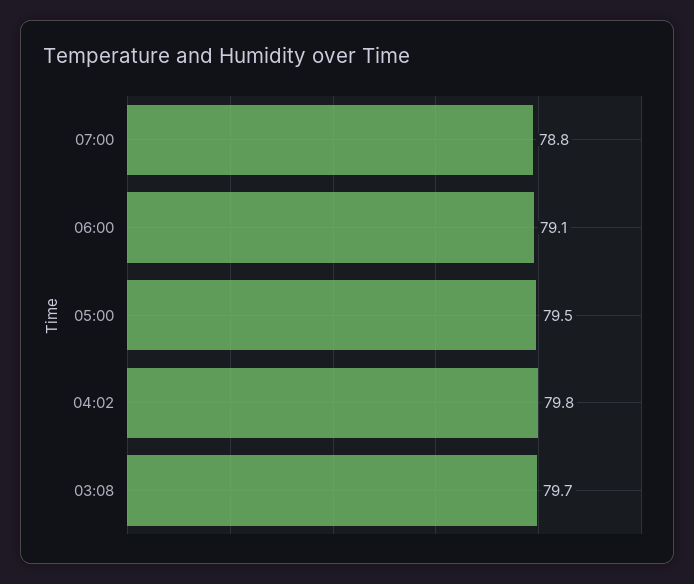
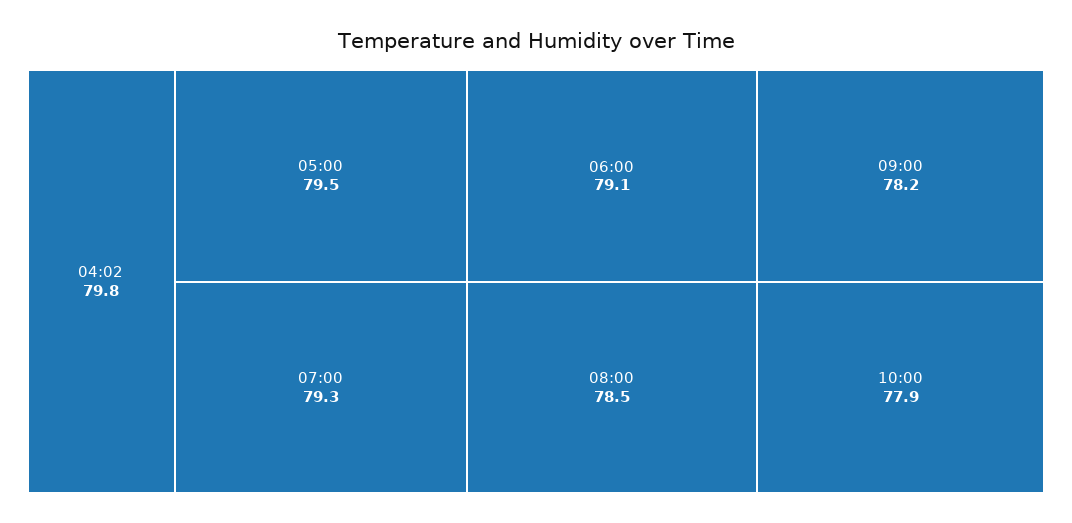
07:00: 78.8 -> 79.3
03:08: 79.7 -> none
08:00: none -> 78.5
09:00: none -> 78.2
10:00: none -> 77.9

